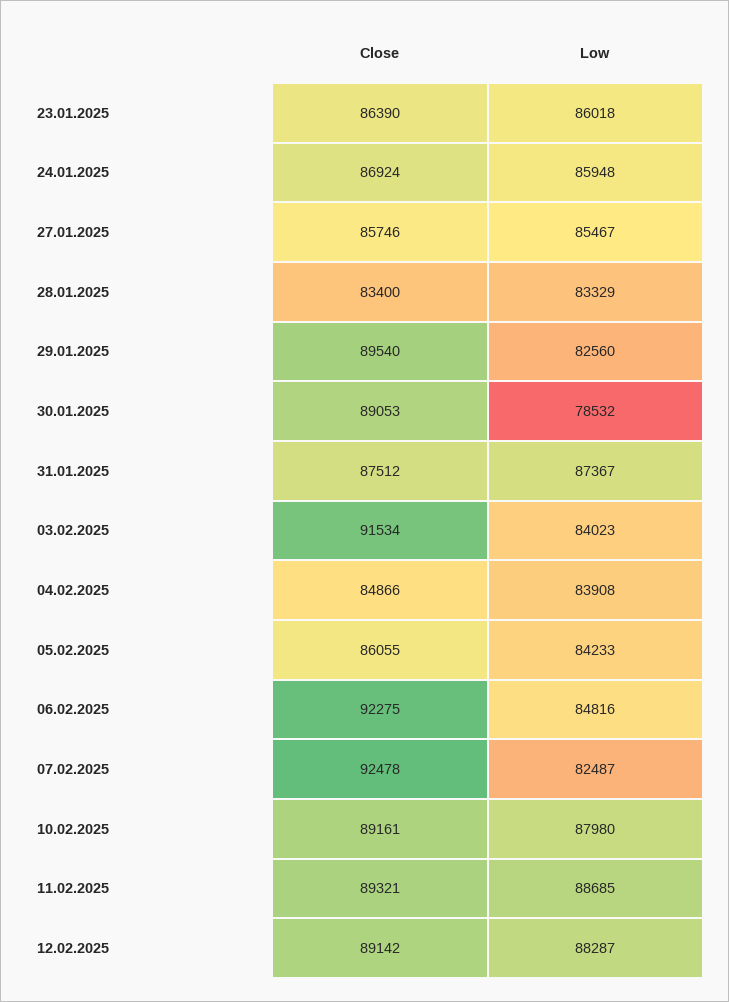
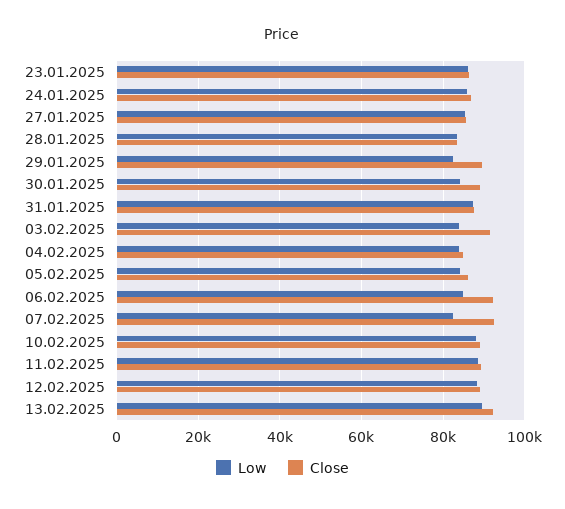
Low, 30.01.2025: 78532 -> 84000
Low, 13.02.2025: none -> 90000
Close, 13.02.2025: none -> 92000

